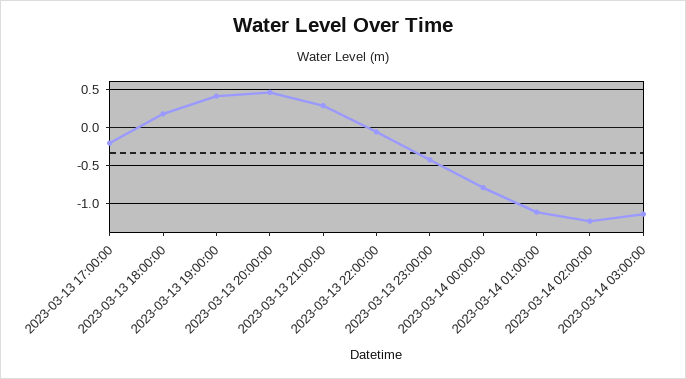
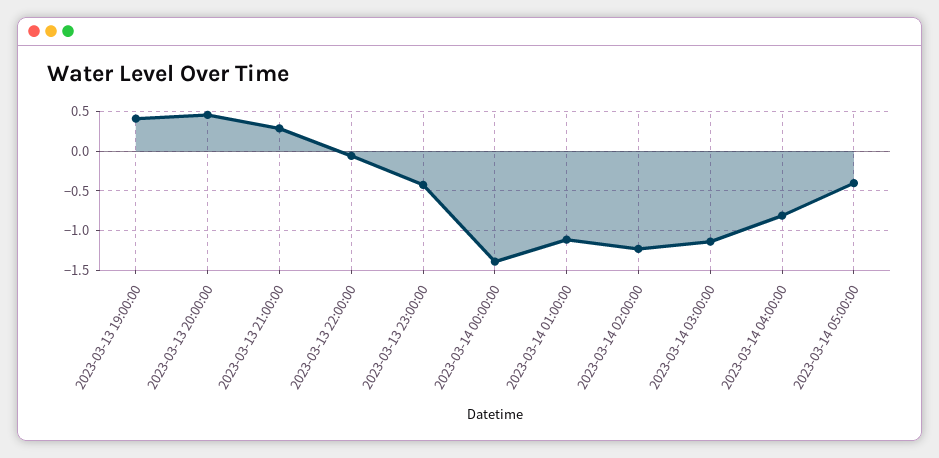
2023-03-13 17:00:00: -0.2 -> none
2023-03-13 18:00:00: 0.2 -> none
2023-03-14 00:00:00: -0.8 -> -1.4
2023-03-14 04:00:00: none -> -0.8
2023-03-14 05:00:00: none -> -0.4

